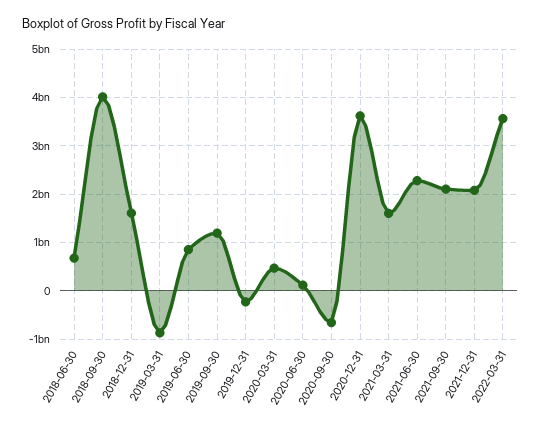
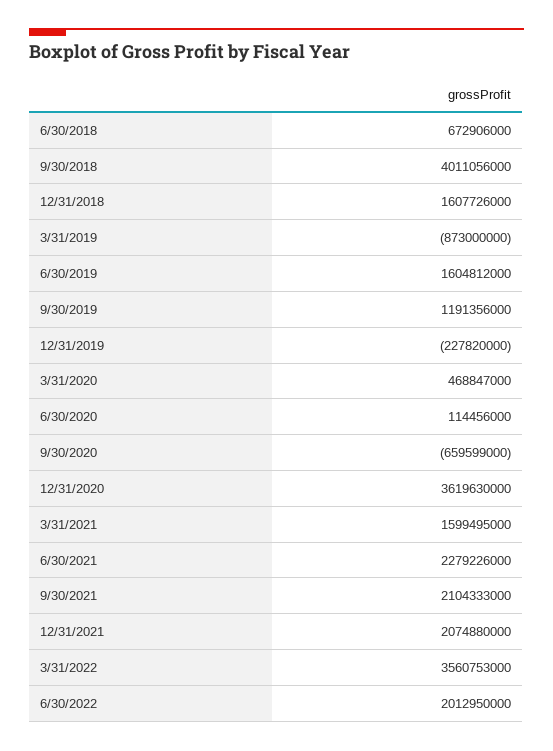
2019-06-30: 800000000 -> 1604812000
6/30/2022: none -> 2012950000

